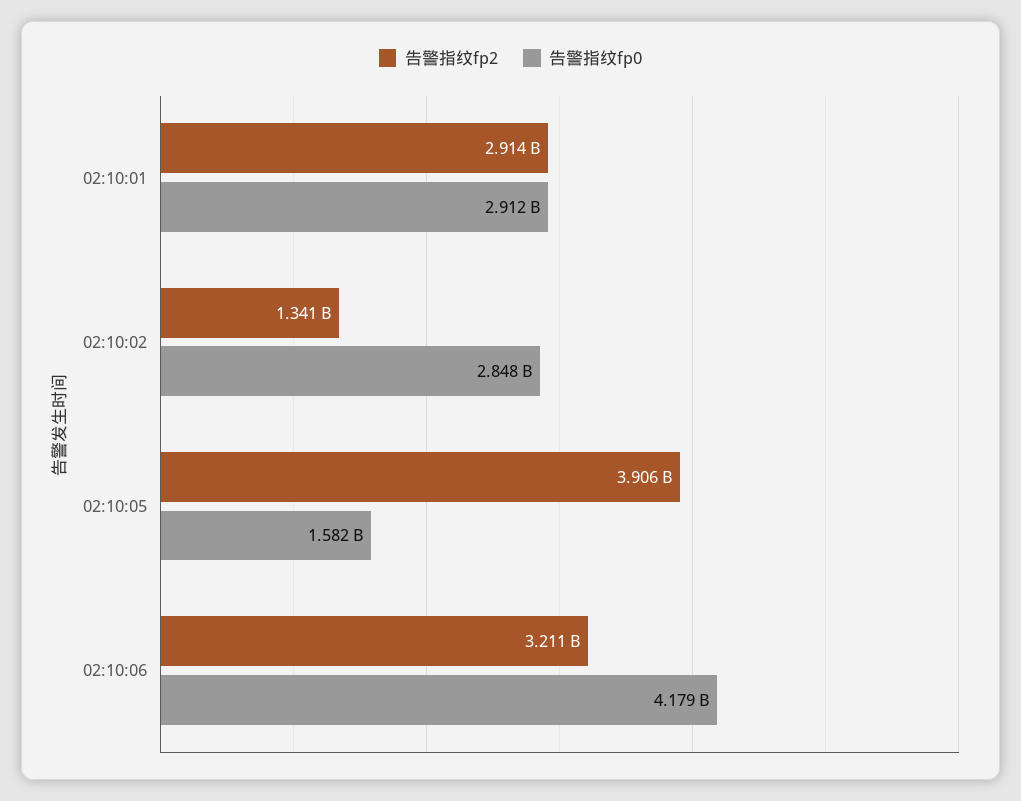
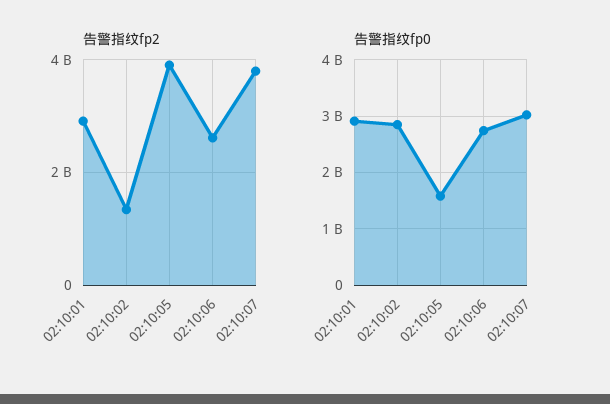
告警指纹fp2, 02:10:06: 3211000000 -> 2600000000
告警指纹fp0, 02:10:06: 4179000000 -> 2800000000
告警指纹fp2, 02:10:07: none -> 3800000000
告警指纹fp0, 02:10:07: none -> 3000000000

